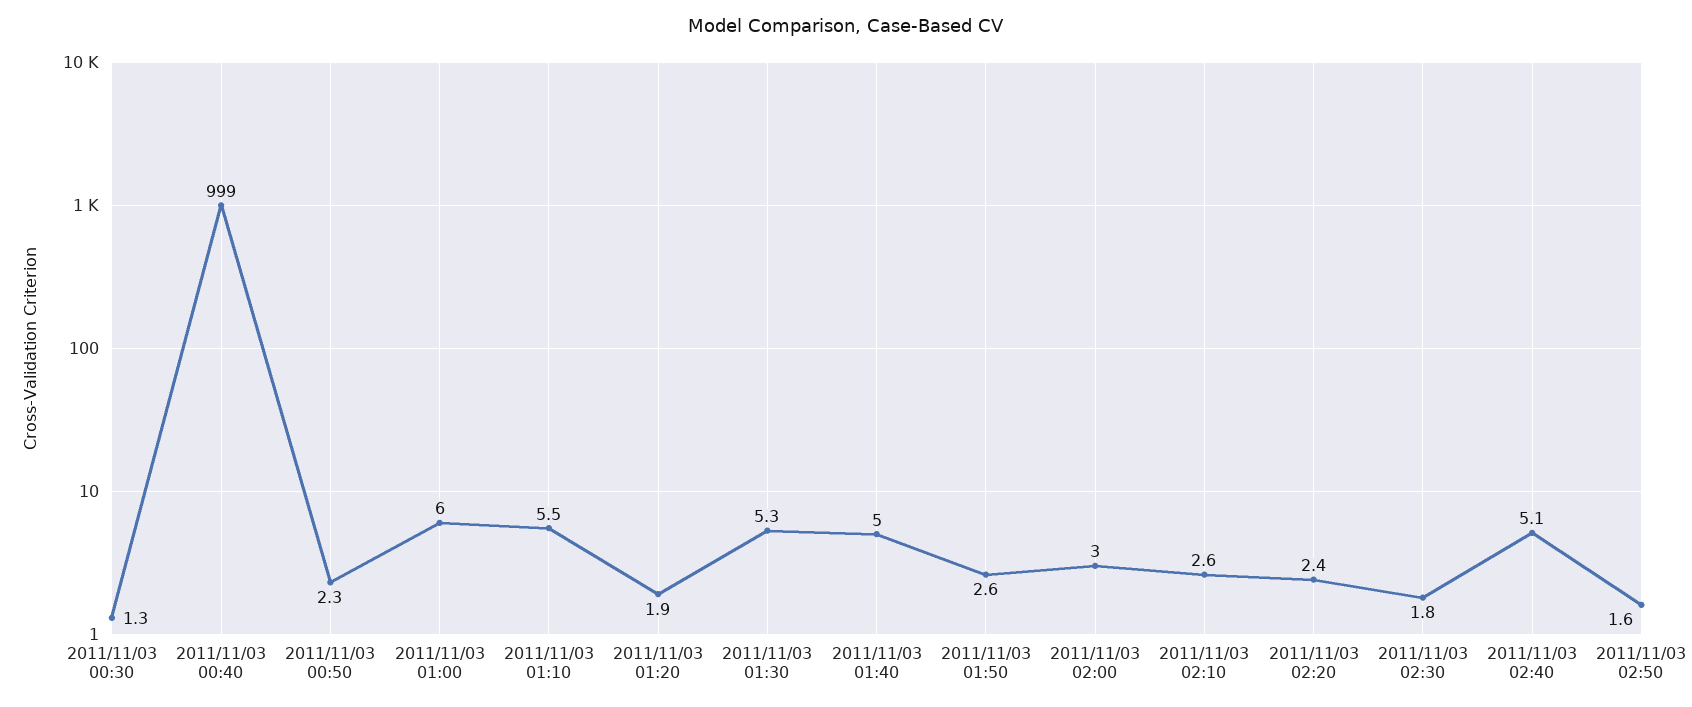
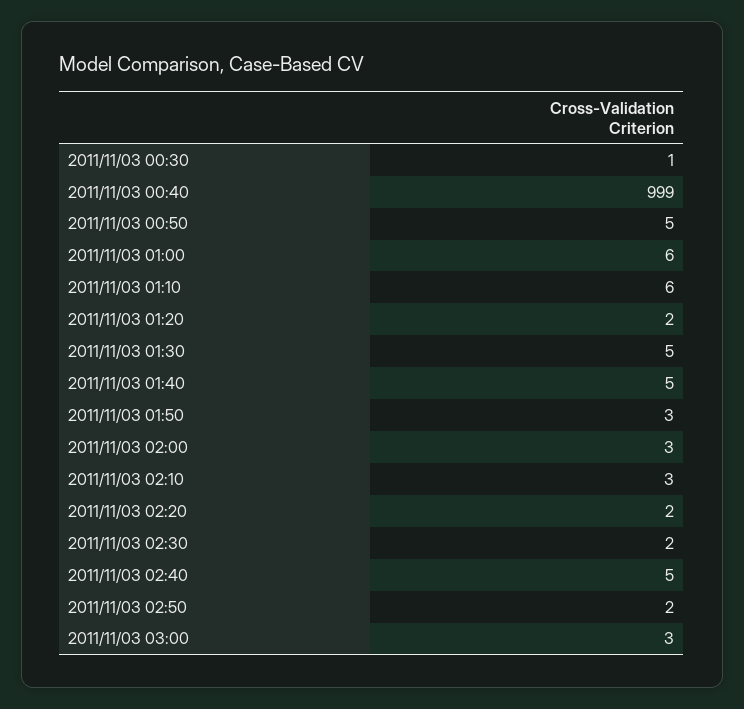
2011/11/03 00:50: 2.3 -> 5
2011/11/03 03:00: none -> 3

